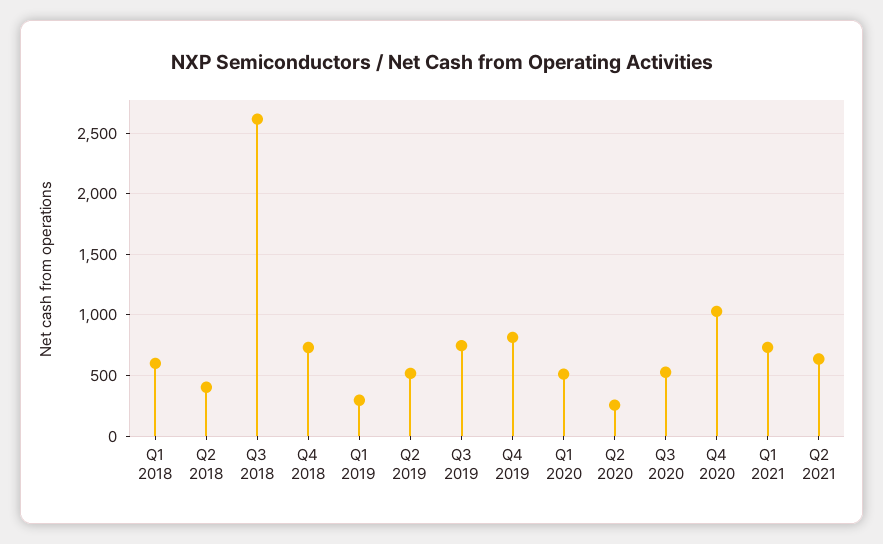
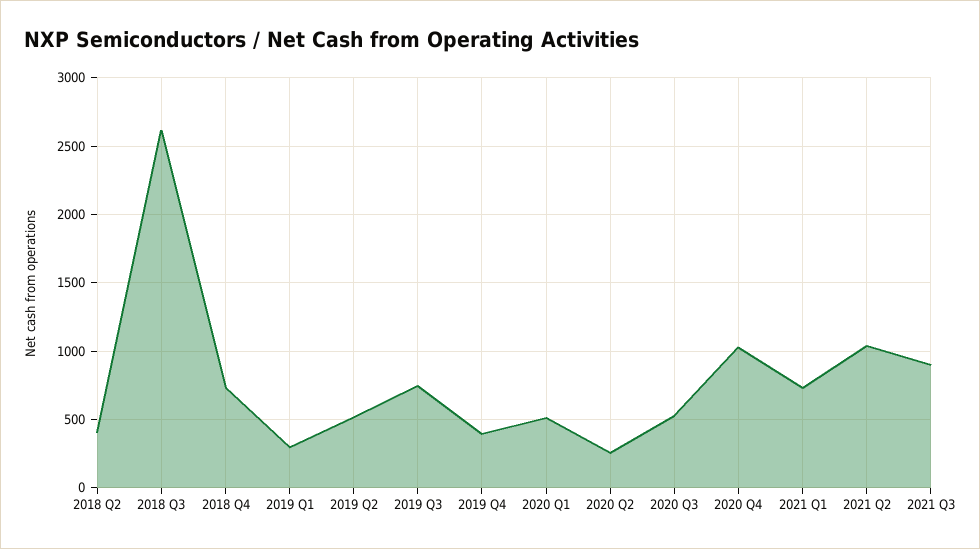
Q1 2018: 600 -> none
Q4 2019: 800 -> 400
Q2 2021: 650 -> 1050
2021 Q3: none -> 900

